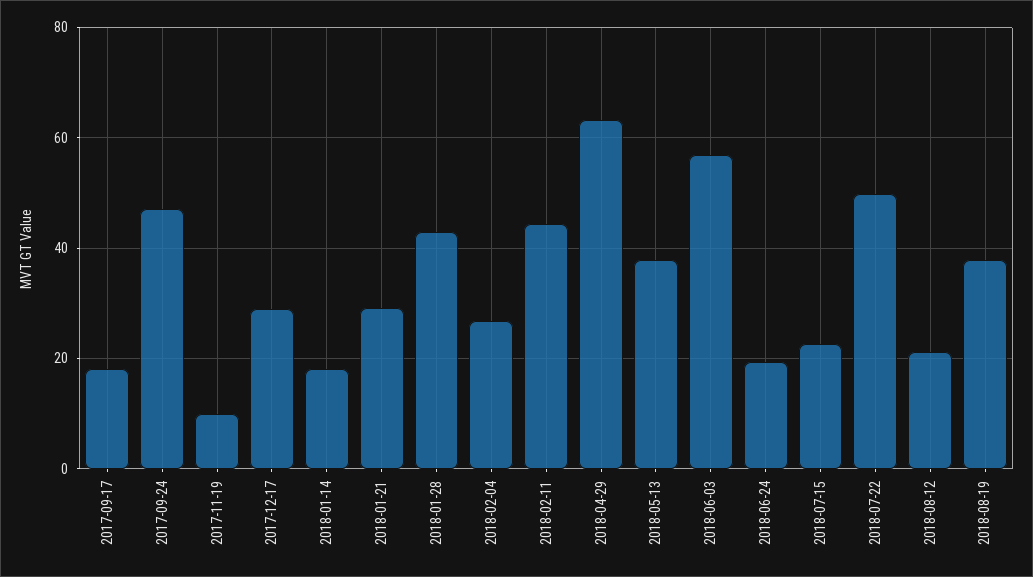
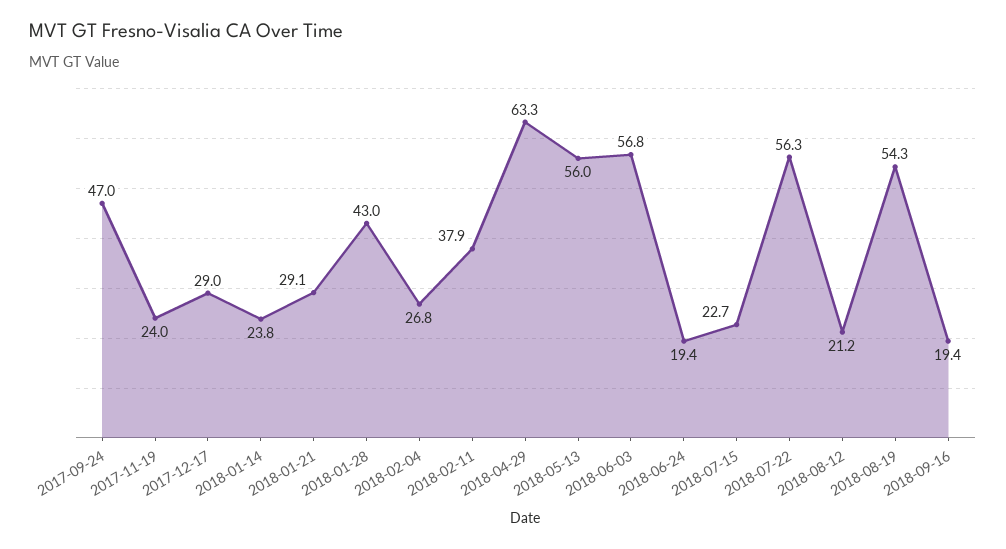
2017-09-17: 18 -> none
2017-11-19: 10 -> 24
2018-01-14: 18 -> 23.8
2018-02-11: 44 -> 37.9
2018-05-13: 38 -> 56
2018-07-22: 50 -> 56.3
2018-08-19: 38 -> 54.3
2018-09-16: none -> 19.4

